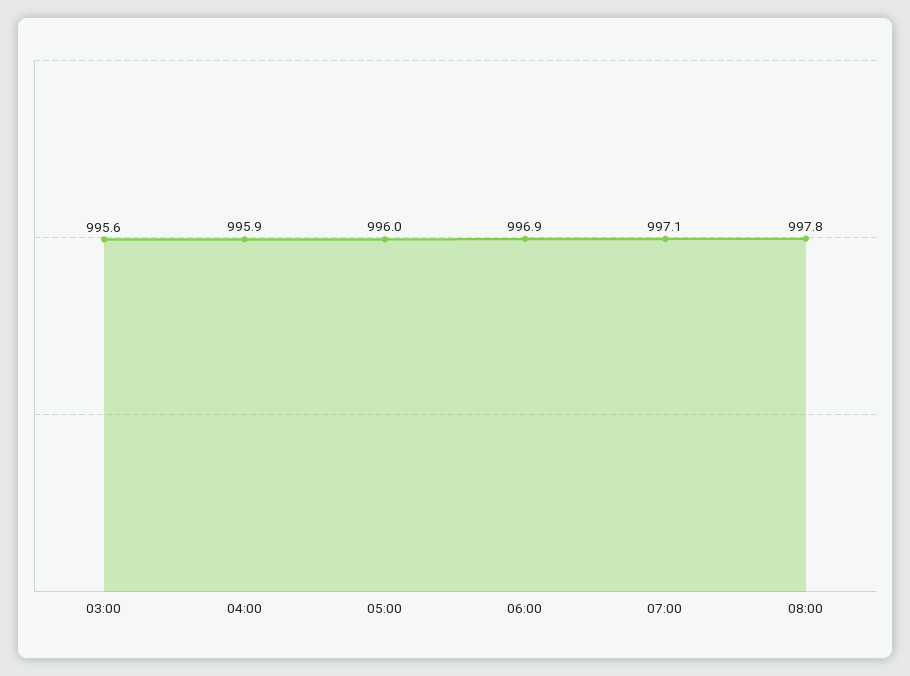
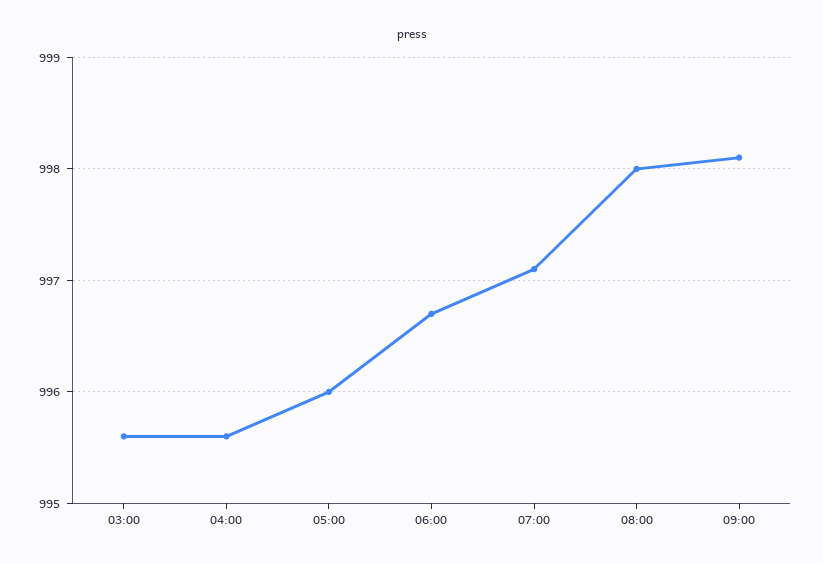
04:00: 995.9 -> 995.6
06:00: 996.9 -> 996.7
08:00: 997.8 -> 998
09:00: none -> 998.1

